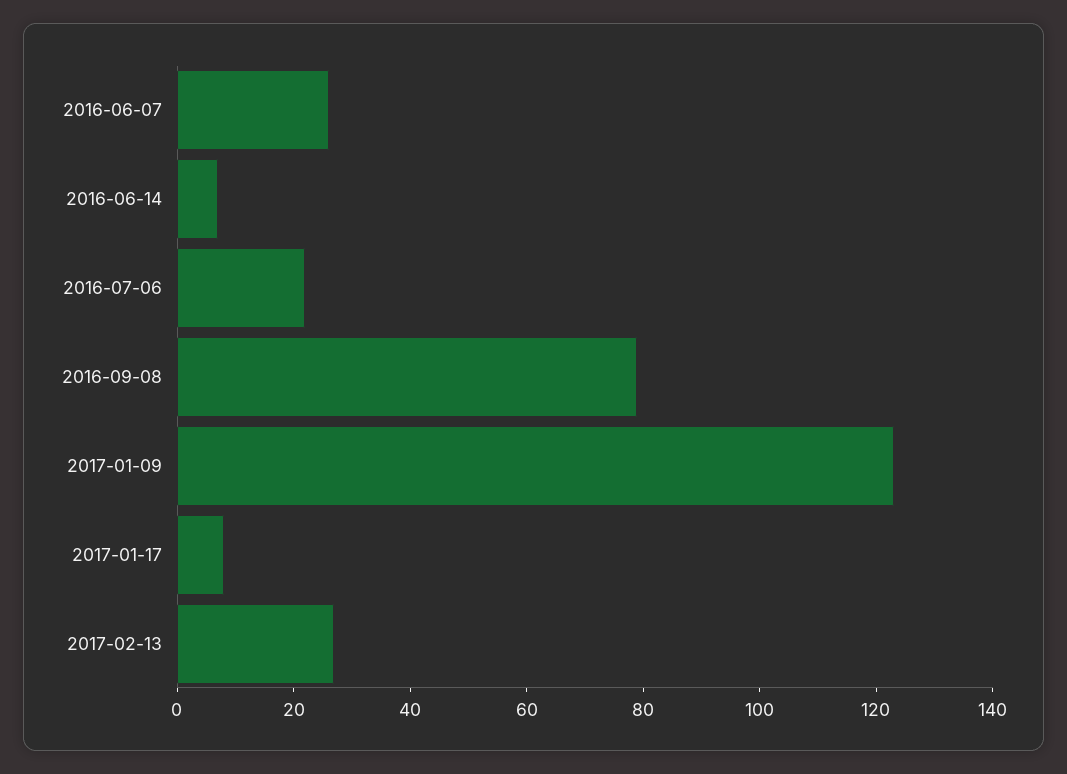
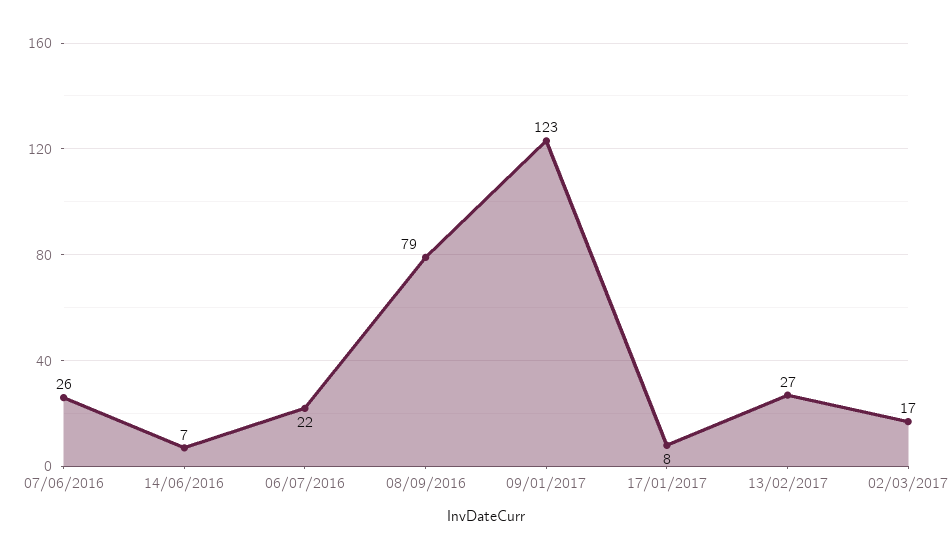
02/03/2017: none -> 17

